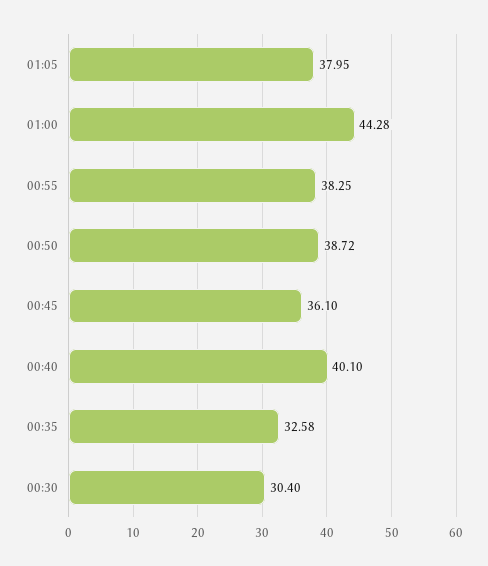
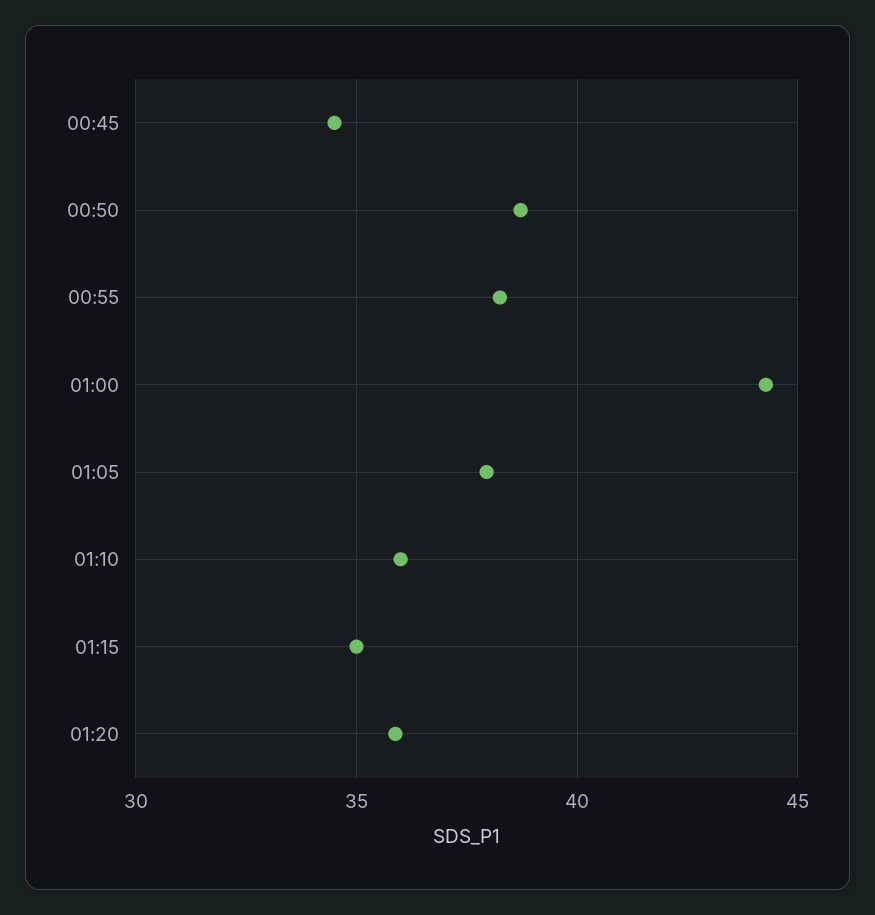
00:45: 36.1 -> 34.5
00:40: 40.1 -> none
00:35: 32.58 -> none
00:30: 30.4 -> none
01:10: none -> 36
01:15: none -> 35
01:20: none -> 36

